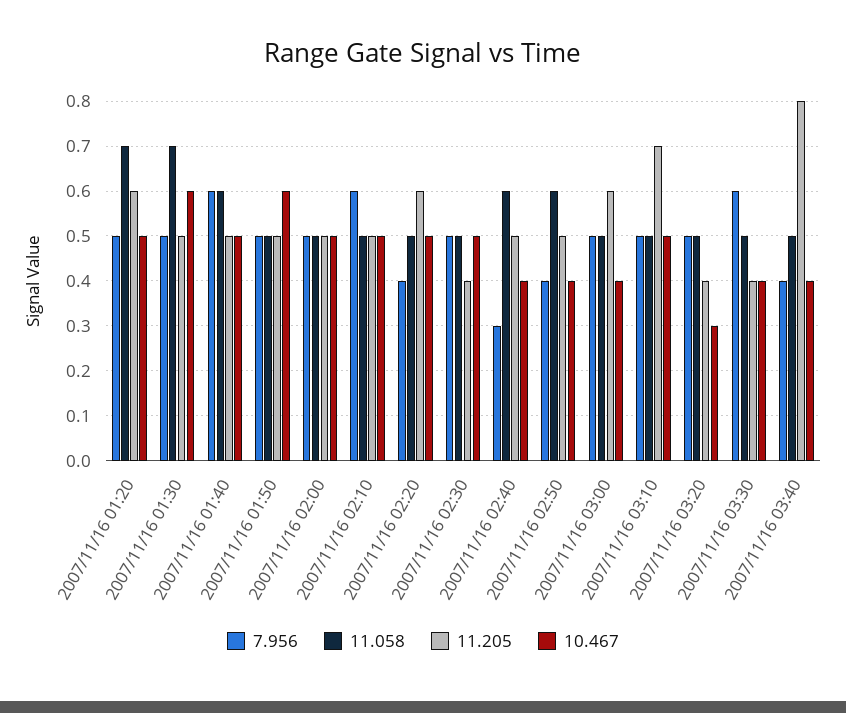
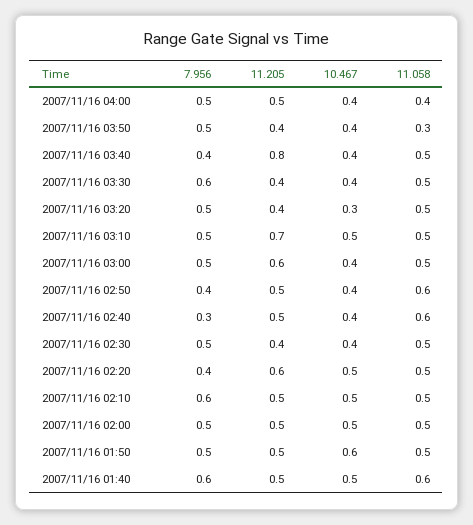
7.956, 2007/11/16 01:20: 0.5 -> none
11.058, 2007/11/16 01:20: 0.7 -> none
11.205, 2007/11/16 01:20: 0.6 -> none
10.467, 2007/11/16 01:20: 0.5 -> none
7.956, 2007/11/16 01:30: 0.5 -> none
11.058, 2007/11/16 01:30: 0.7 -> none
11.205, 2007/11/16 01:30: 0.5 -> none
10.467, 2007/11/16 01:30: 0.6 -> none
10.467, 2007/11/16 02:30: 0.5 -> 0.4
7.956, 2007/11/16 04:00: none -> 0.5
11.205, 2007/11/16 04:00: none -> 0.5
10.467, 2007/11/16 04:00: none -> 0.4
11.058, 2007/11/16 04:00: none -> 0.4
7.956, 2007/11/16 03:50: none -> 0.5
11.205, 2007/11/16 03:50: none -> 0.4
10.467, 2007/11/16 03:50: none -> 0.4
11.058, 2007/11/16 03:50: none -> 0.3

